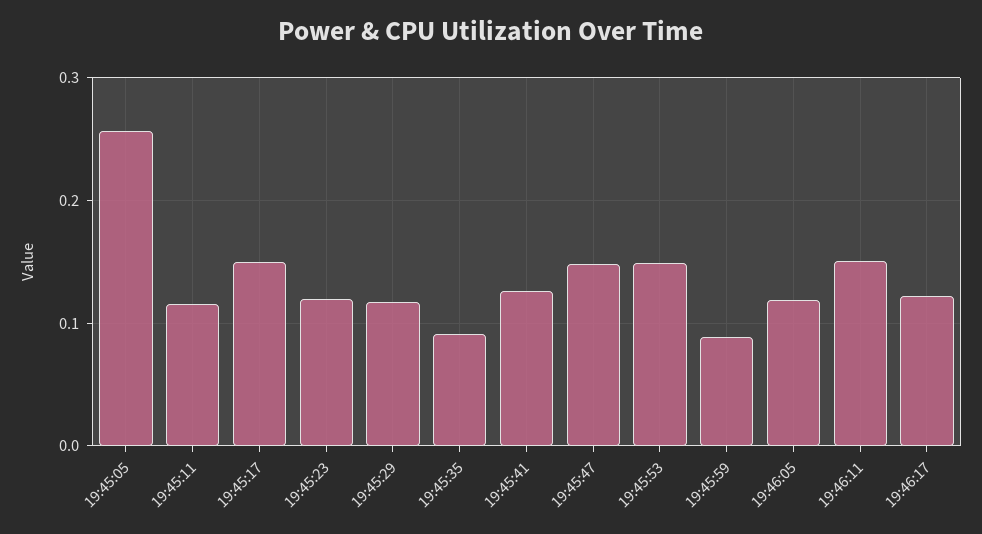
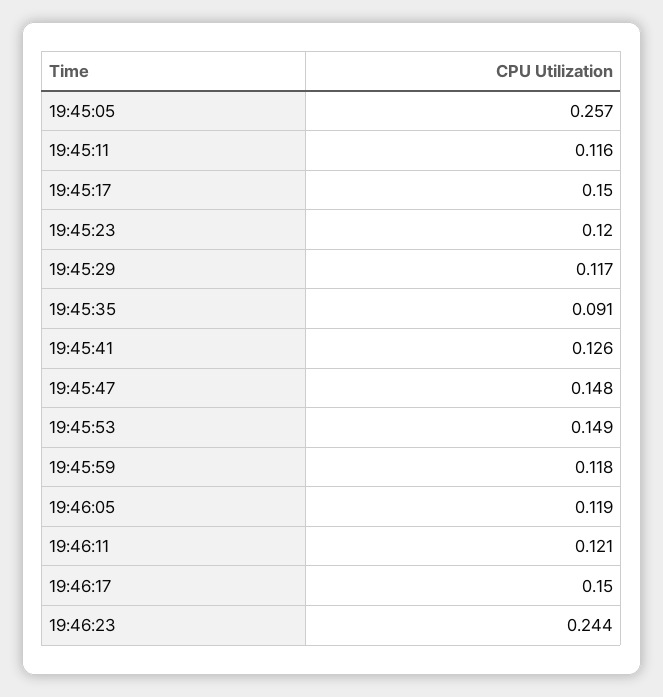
19:45:59: 0.09 -> 0.118
19:46:11: 0.15 -> 0.121
19:46:17: 0.12 -> 0.15
19:46:23: none -> 0.244

